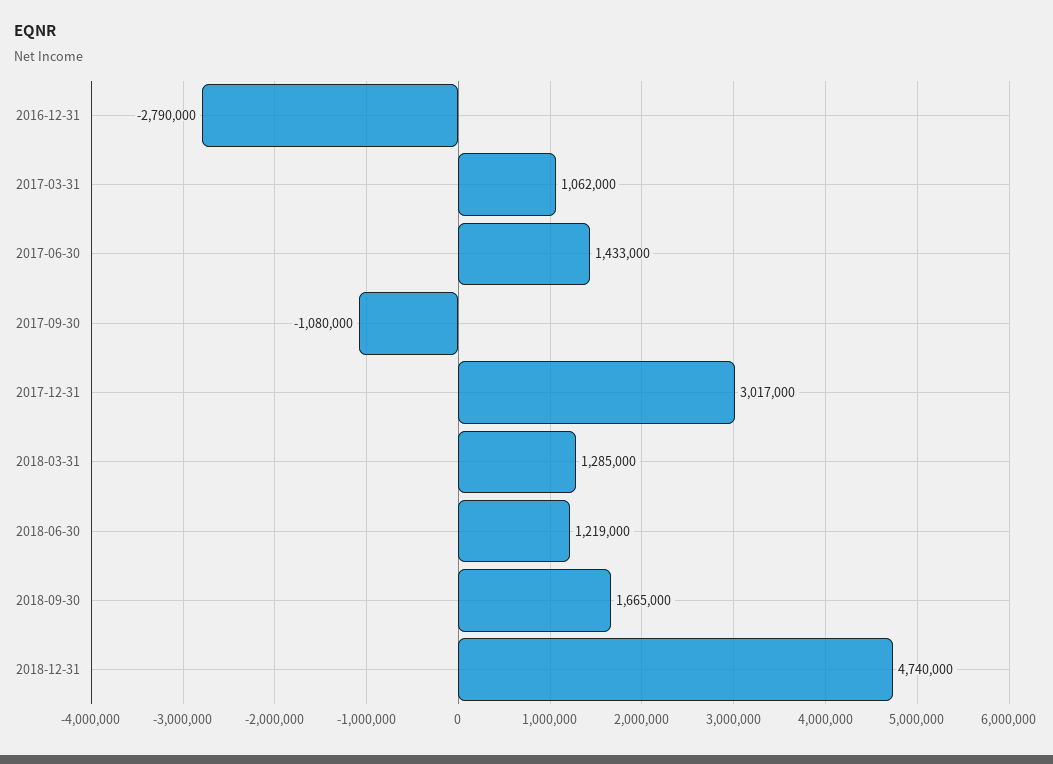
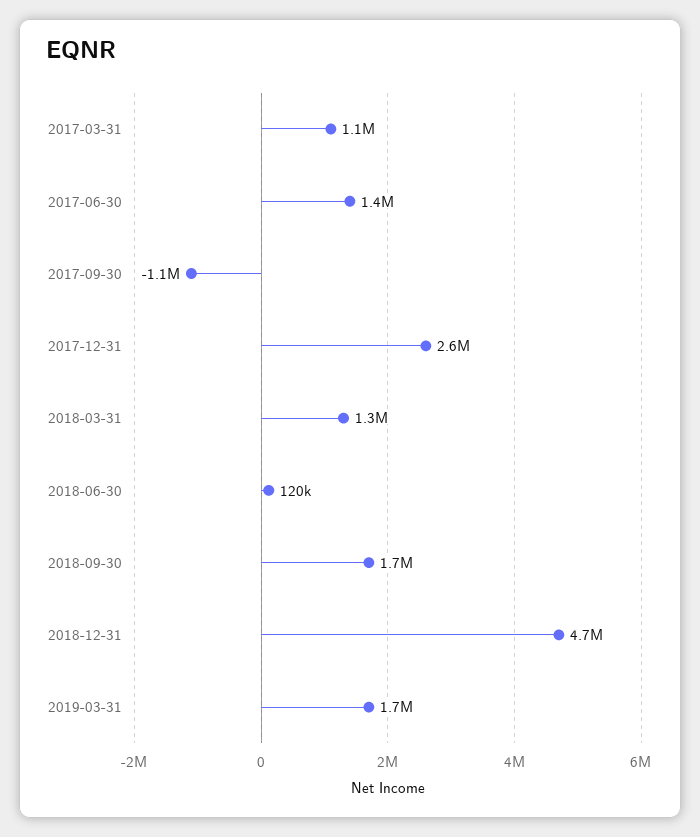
2016-12-31: -2790000 -> none
2017-12-31: 3017000 -> 2600000
2018-06-30: 1219000 -> 120000
2019-03-31: none -> 1700000

